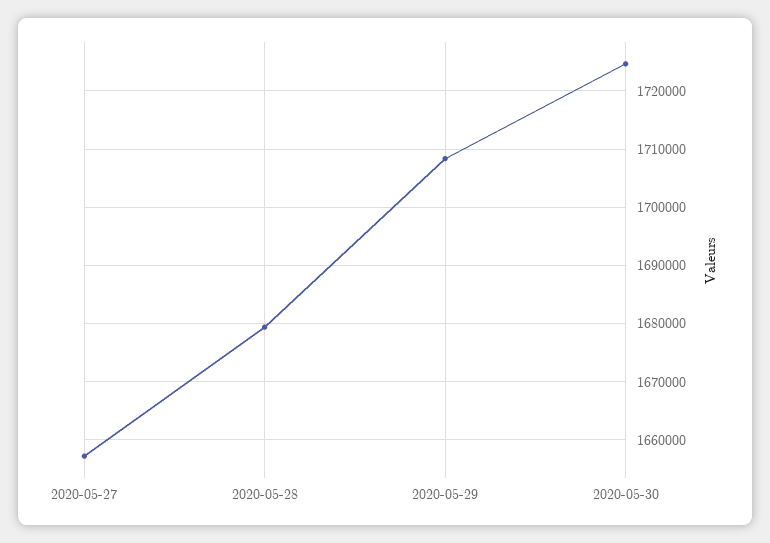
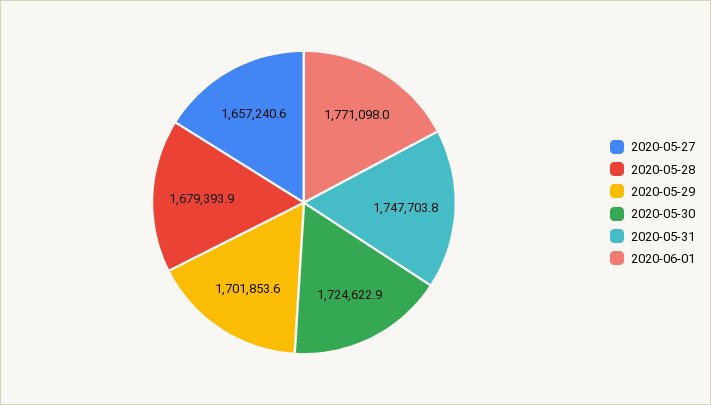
2020-05-29: 1708000 -> 1701853.6
2020-05-31: none -> 1747703.8
2020-06-01: none -> 1771098

